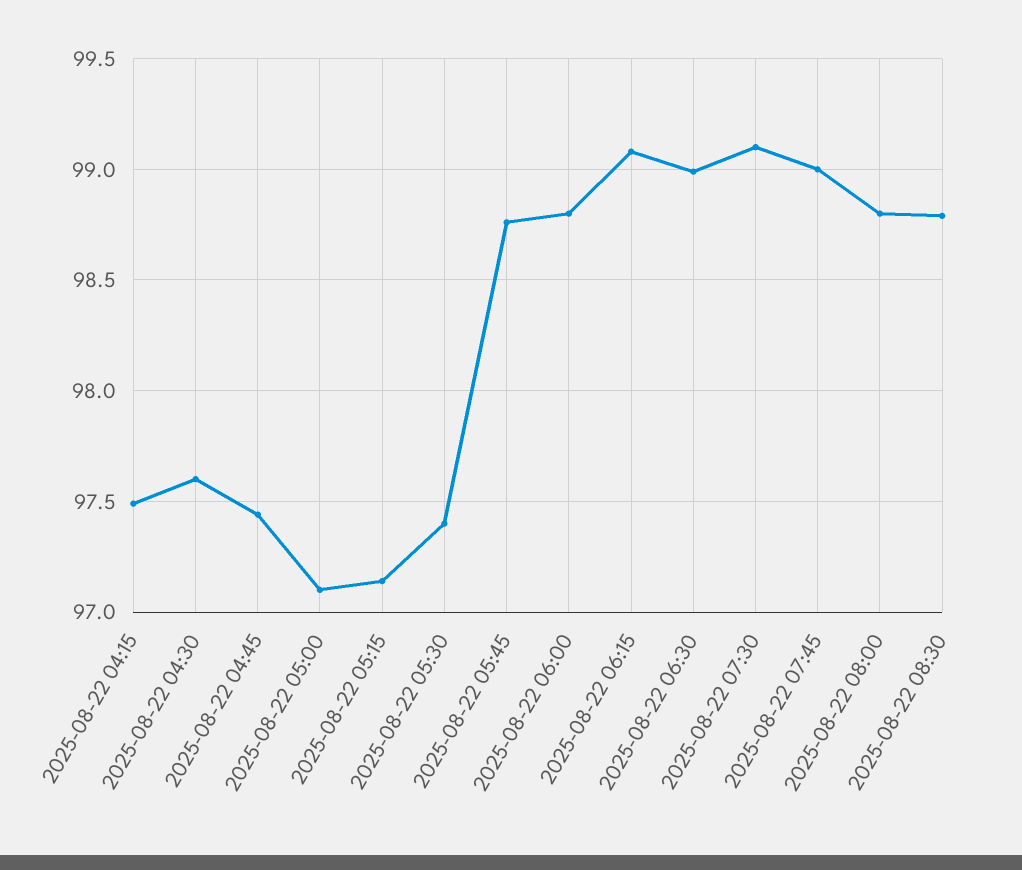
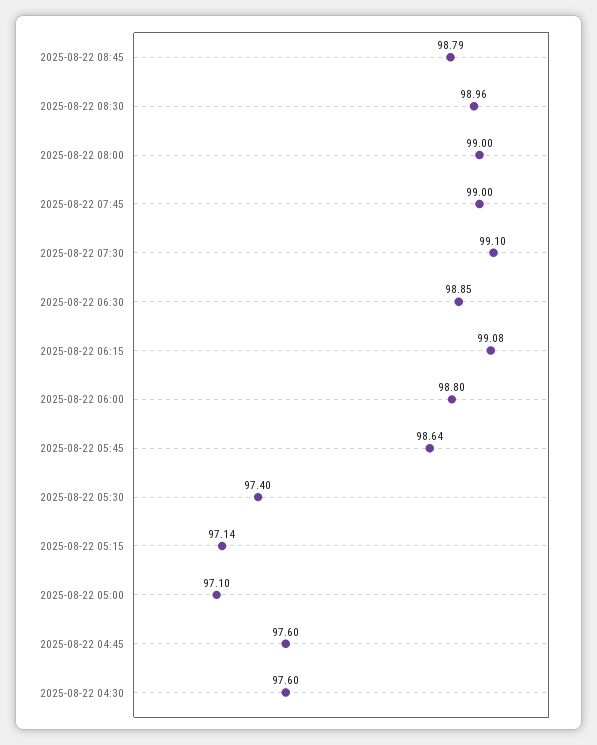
2025-08-22 04:15: 97.5 -> none
2025-08-22 04:45: 97.45 -> 97.6
2025-08-22 05:45: 98.75 -> 98.64
2025-08-22 06:30: 99 -> 98.85
2025-08-22 08:00: 98.8 -> 99
2025-08-22 08:30: 98.8 -> 98.96
2025-08-22 08:45: none -> 98.79

